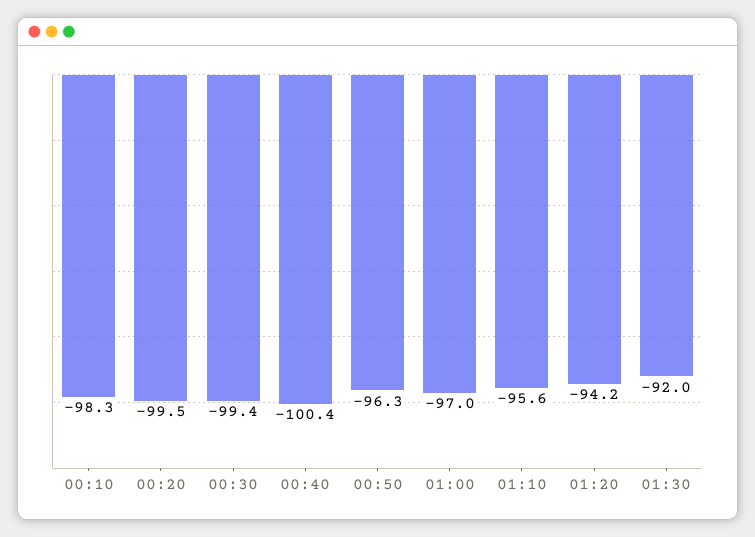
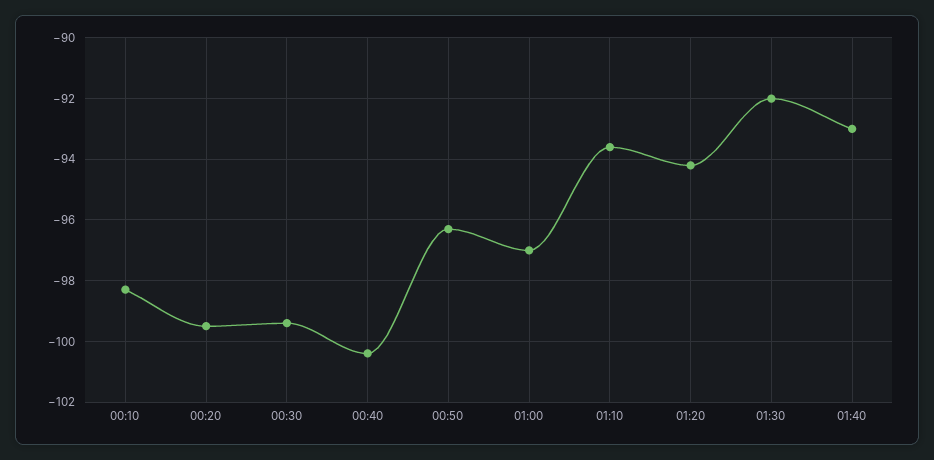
01:10: -95.6 -> -93.5
01:40: none -> -93

